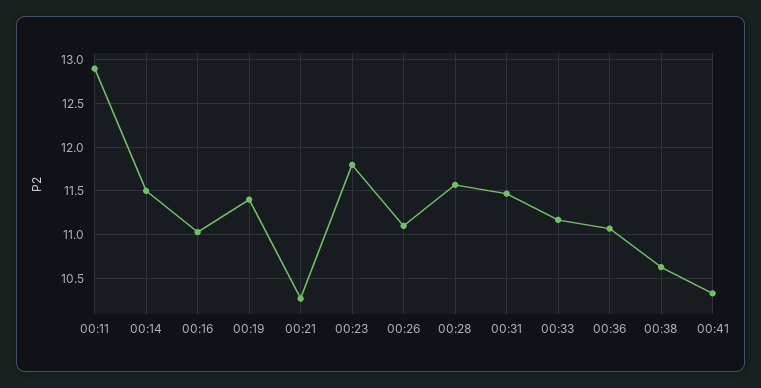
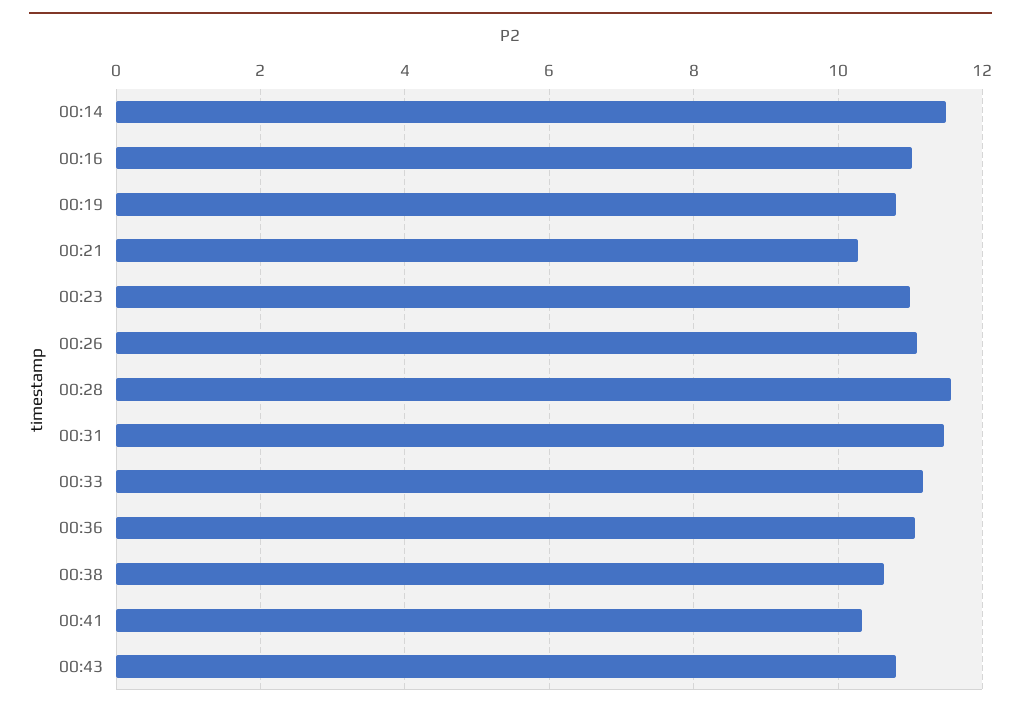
00:11: 12.9 -> none
00:19: 11.4 -> 10.8
00:23: 11.8 -> 11
00:43: none -> 10.8

